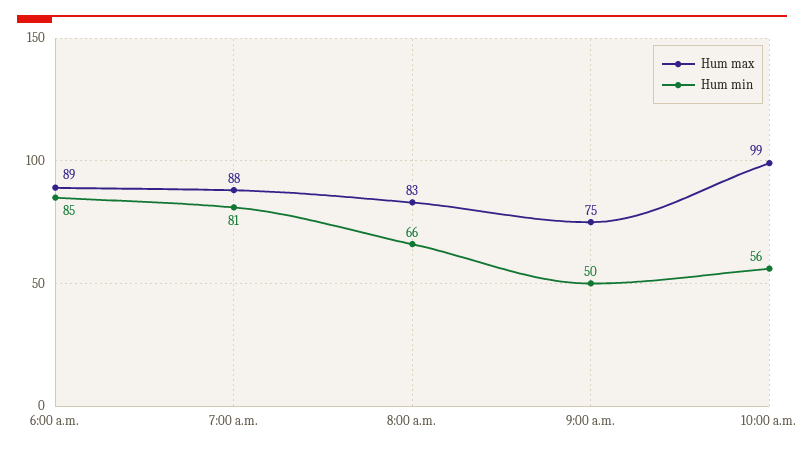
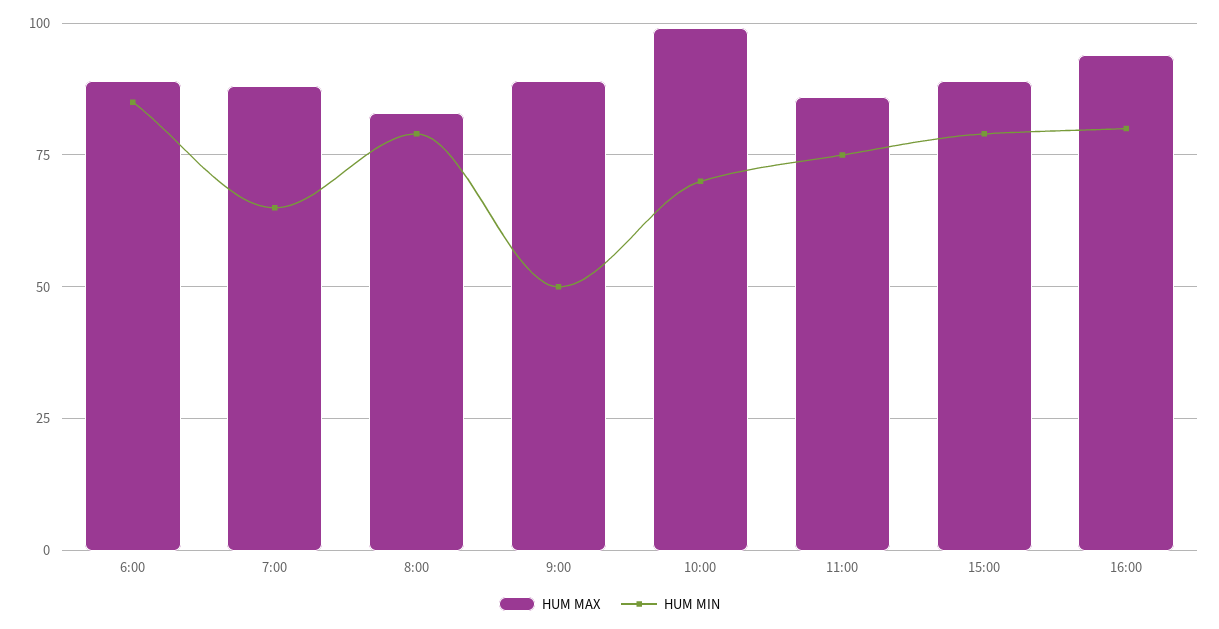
Hum min, 7:00 a.m.: 81 -> 65
Hum min, 8:00 a.m.: 66 -> 80
Hum max, 9:00 a.m.: 75 -> 90
Hum min, 10:00 a.m.: 56 -> 70
Hum max, 11:00: none -> 85
Hum min, 11:00: none -> 75
Hum max, 15:00: none -> 90
Hum min, 15:00: none -> 80
Hum max, 16:00: none -> 95
Hum min, 16:00: none -> 80

